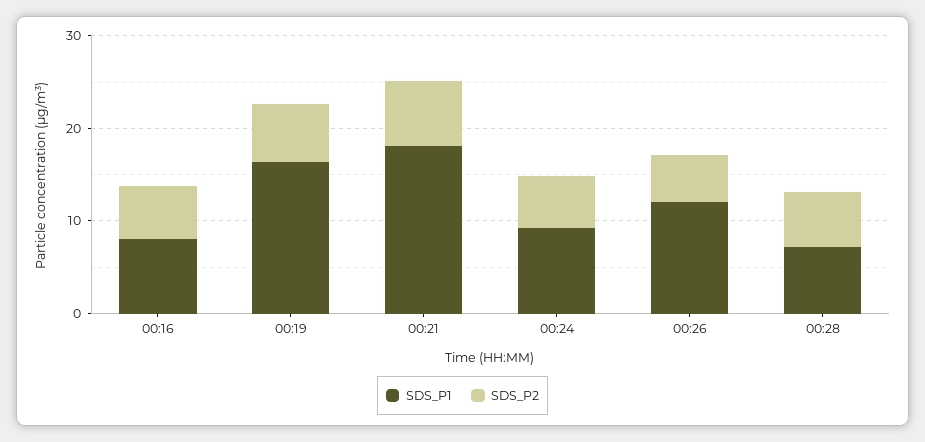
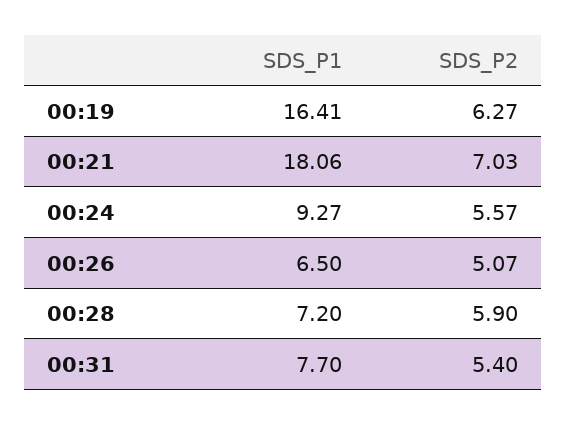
SDS_P1, 00:16: 8 -> none
SDS_P2, 00:16: 6 -> none
SDS_P1, 00:26: 12 -> 6.5
SDS_P1, 00:31: none -> 7.7
SDS_P2, 00:31: none -> 5.4

